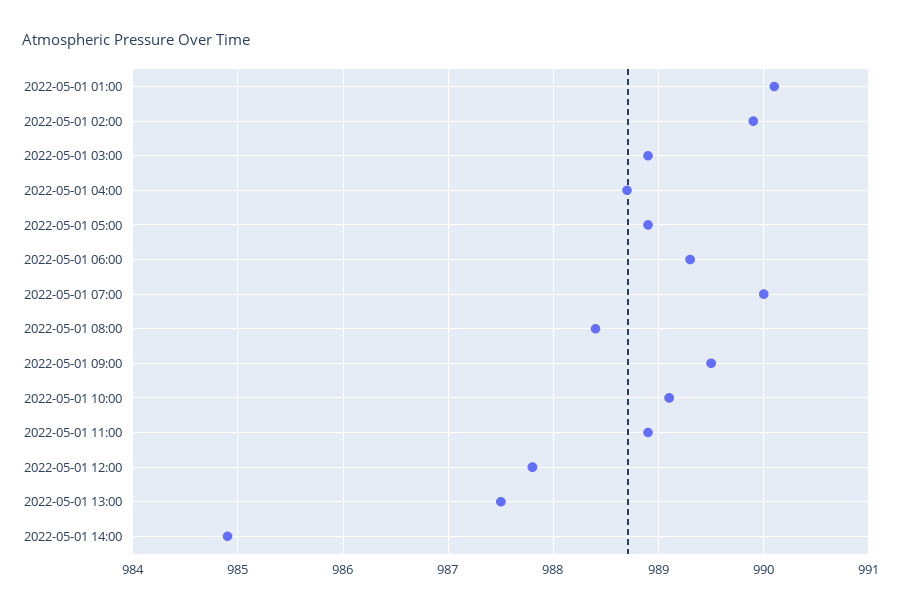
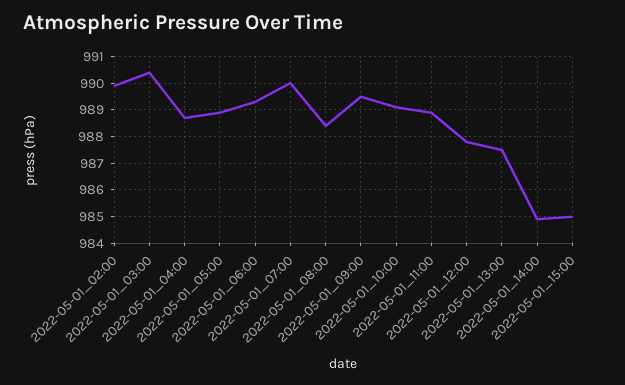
2022-05-01 01:00: 990.1 -> none
2022-05-01 03:00: 988.9 -> 990.5
2022-05-01_15:00: none -> 985

